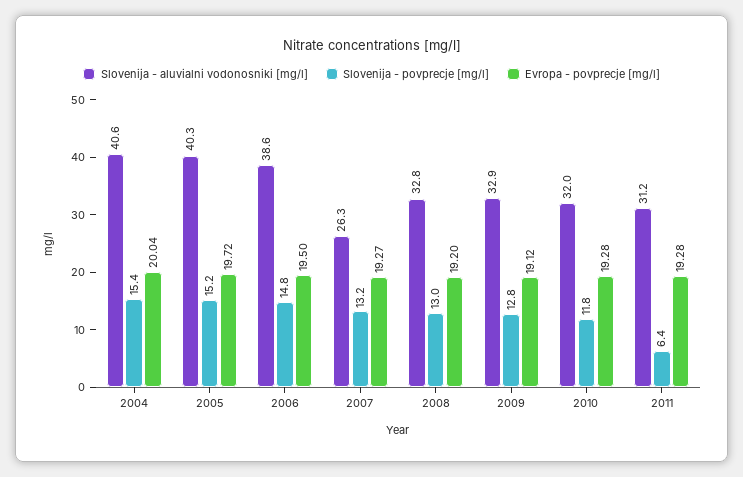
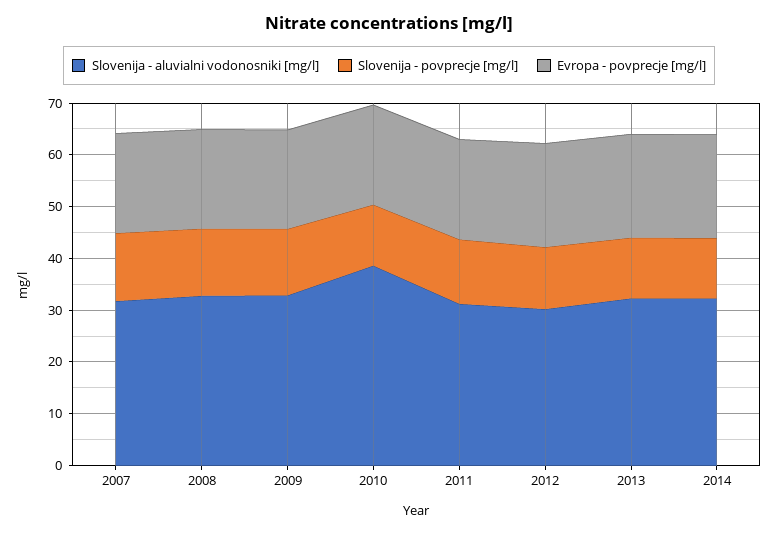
Slovenija - aluvialni vodonosniki [mg/l], 2004: 40.6 -> none
Slovenija - povprecje [mg/l], 2004: 15.4 -> none
Evropa - povprecje [mg/l], 2004: 20.04 -> none
Slovenija - aluvialni vodonosniki [mg/l], 2005: 40.3 -> none
Slovenija - povprecje [mg/l], 2005: 15.2 -> none
Evropa - povprecje [mg/l], 2005: 19.72 -> none
Slovenija - aluvialni vodonosniki [mg/l], 2006: 38.6 -> none
Slovenija - povprecje [mg/l], 2006: 14.8 -> none
Evropa - povprecje [mg/l], 2006: 19.5 -> none
Slovenija - aluvialni vodonosniki [mg/l], 2007: 26.3 -> 32
Slovenija - aluvialni vodonosniki [mg/l], 2010: 32 -> 38
Slovenija - povprecje [mg/l], 2011: 6.4 -> 12
Slovenija - aluvialni vodonosniki [mg/l], 2012: none -> 30
Slovenija - povprecje [mg/l], 2012: none -> 12
Evropa - povprecje [mg/l], 2012: none -> 20
Slovenija - aluvialni vodonosniki [mg/l], 2013: none -> 32
Slovenija - povprecje [mg/l], 2013: none -> 12
Evropa - povprecje [mg/l], 2013: none -> 20
Slovenija - aluvialni vodonosniki [mg/l], 2014: none -> 32
Slovenija - povprecje [mg/l], 2014: none -> 12
Evropa - povprecje [mg/l], 2014: none -> 20

